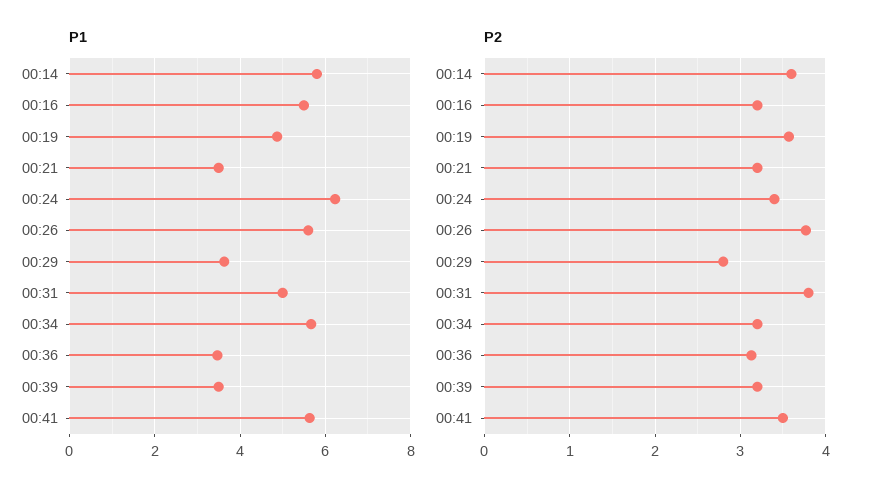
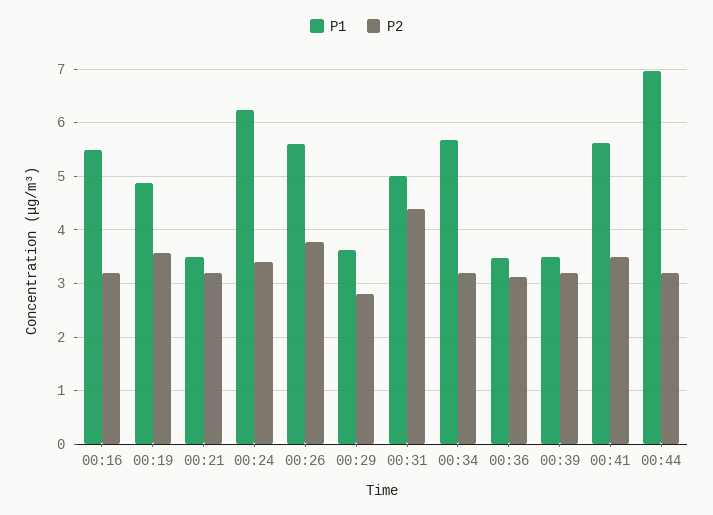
P1, 00:14: 5.8 -> none
P2, 00:14: 3.6 -> none
P2, 00:31: 3.8 -> 4.4
P1, 00:44: none -> 7
P2, 00:44: none -> 3.2

